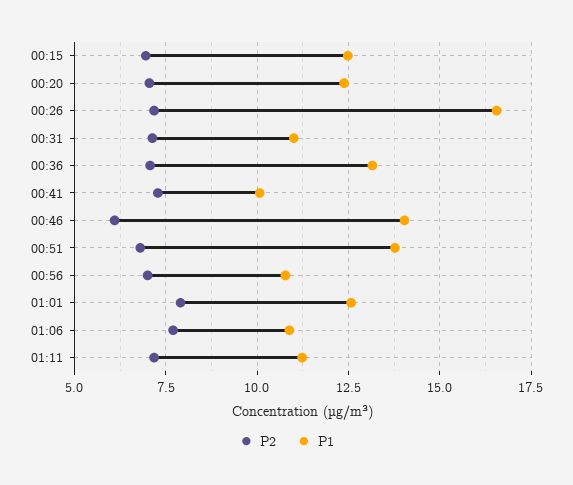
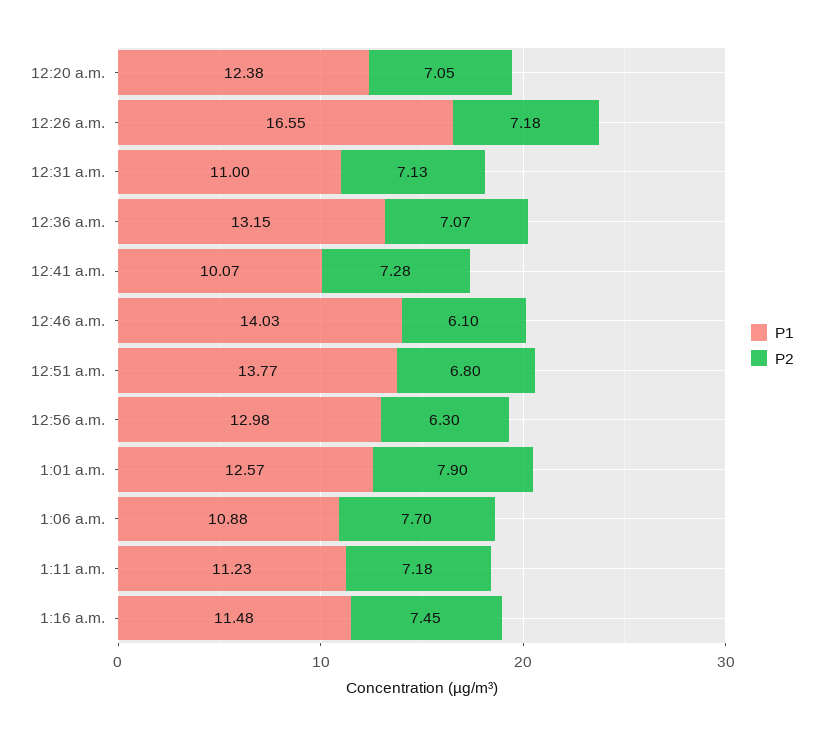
P2, 00:15: 7 -> none
P1, 00:15: 12.5 -> none
P2, 00:56: 7 -> 6.3
P1, 00:56: 10.75 -> 12.98
P1, 1:16 a.m.: none -> 11.48
P2, 1:16 a.m.: none -> 7.45

